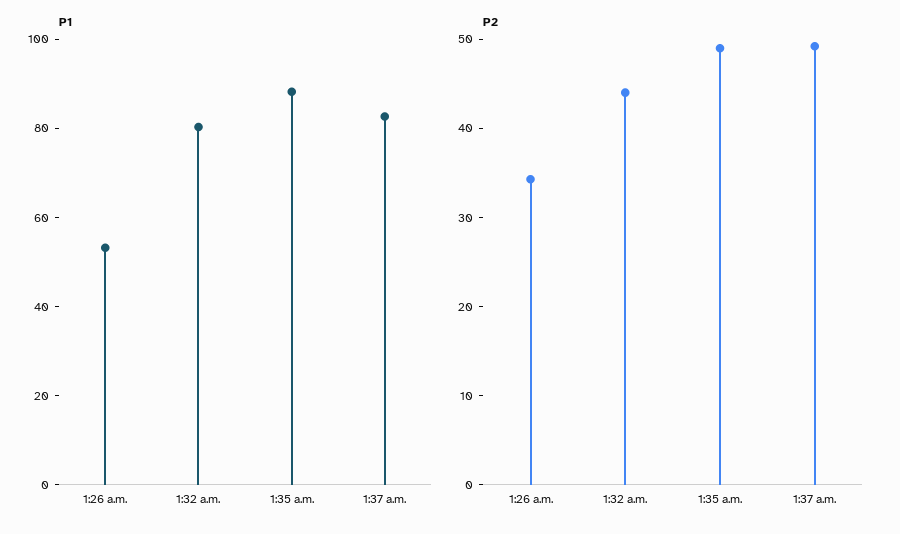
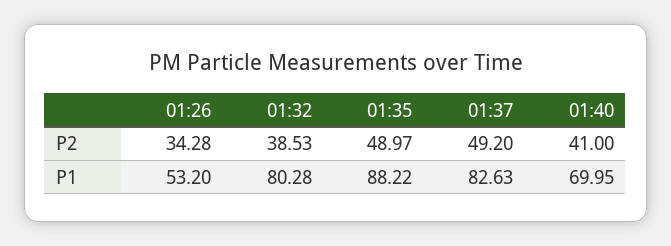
P2, 1:32 a.m.: 44 -> 38.53
P2, 01:40: none -> 41
P1, 01:40: none -> 69.95

